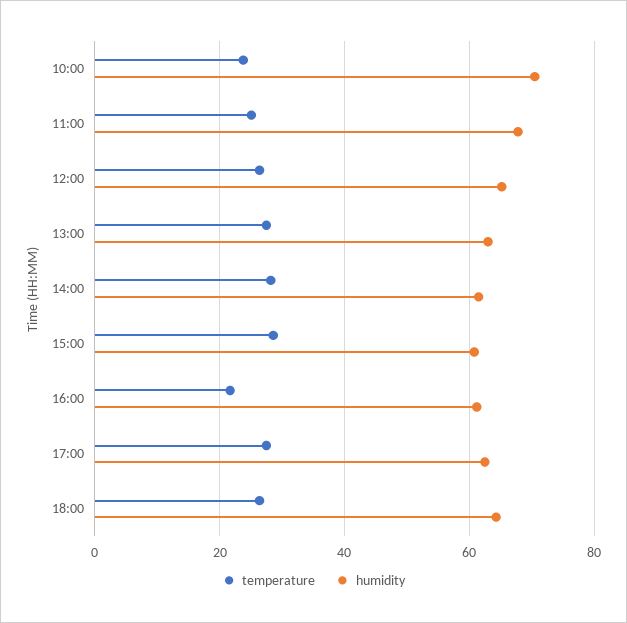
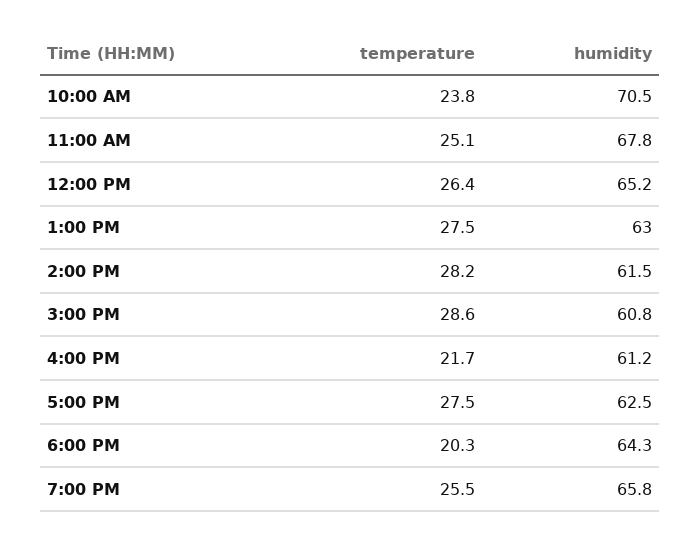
temperature, 18:00: 26 -> 20.3
temperature, 7:00 PM: none -> 25.5
humidity, 7:00 PM: none -> 65.8

